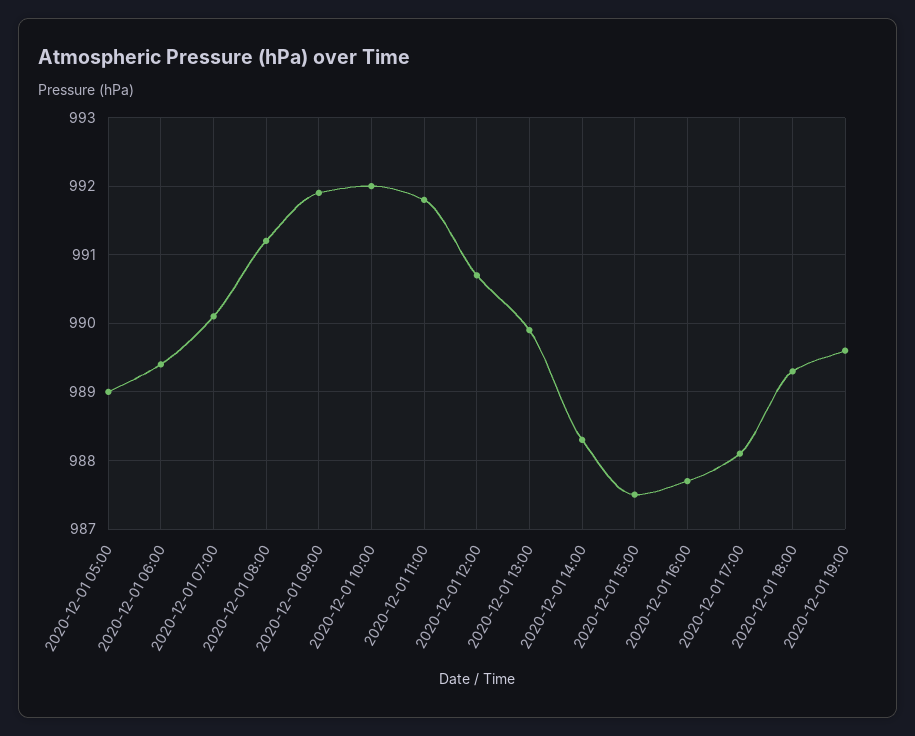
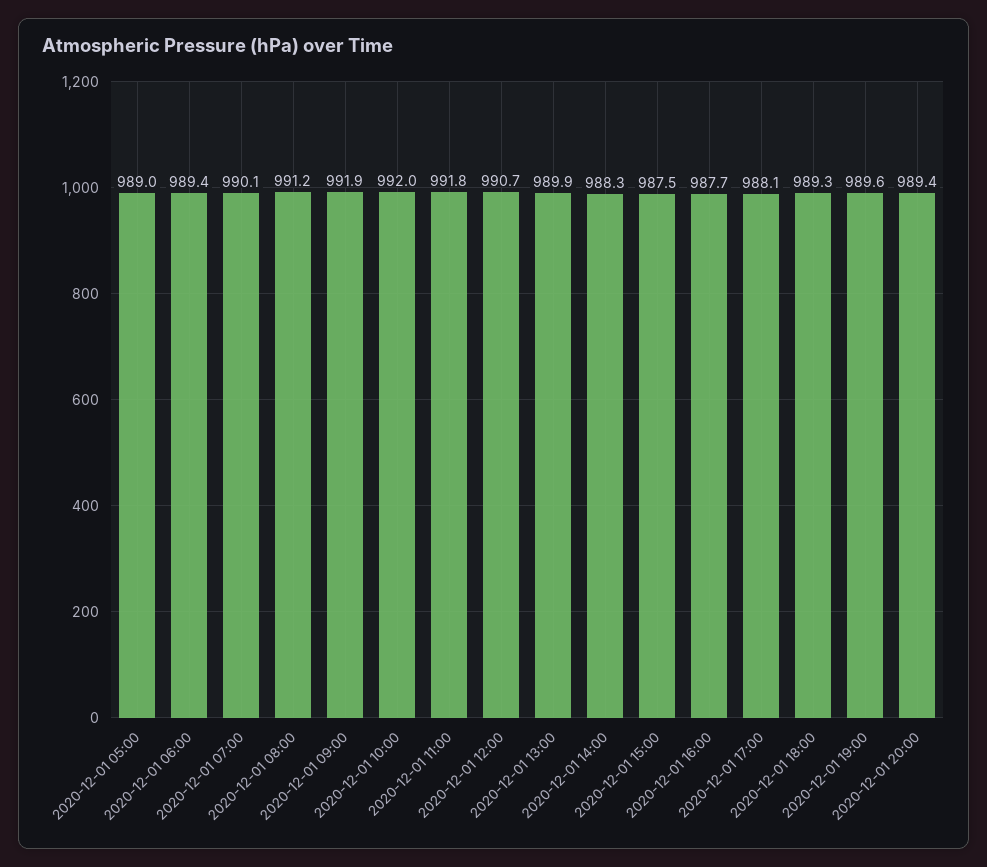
2020-12-01 20:00: none -> 989.4

